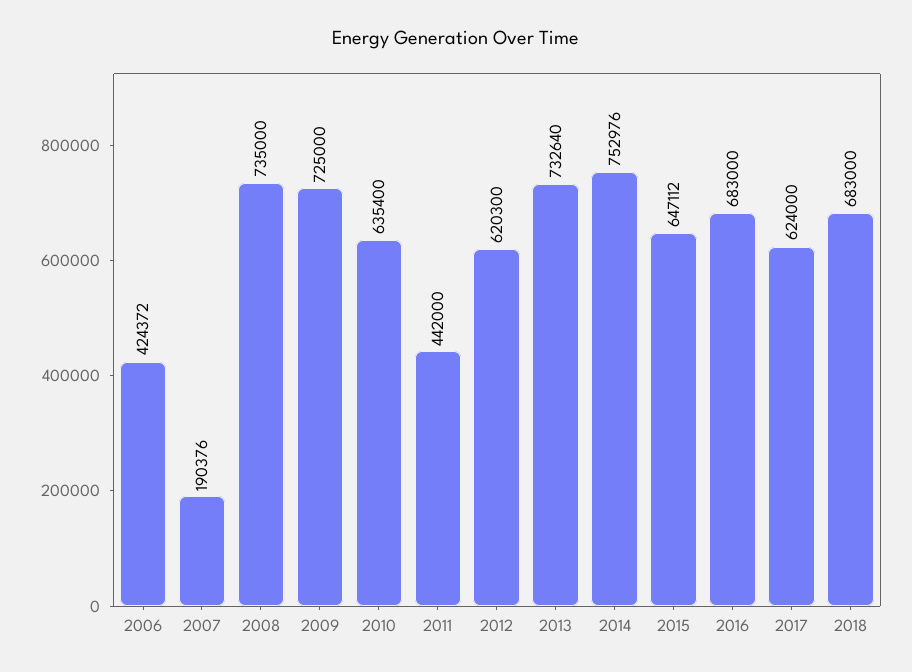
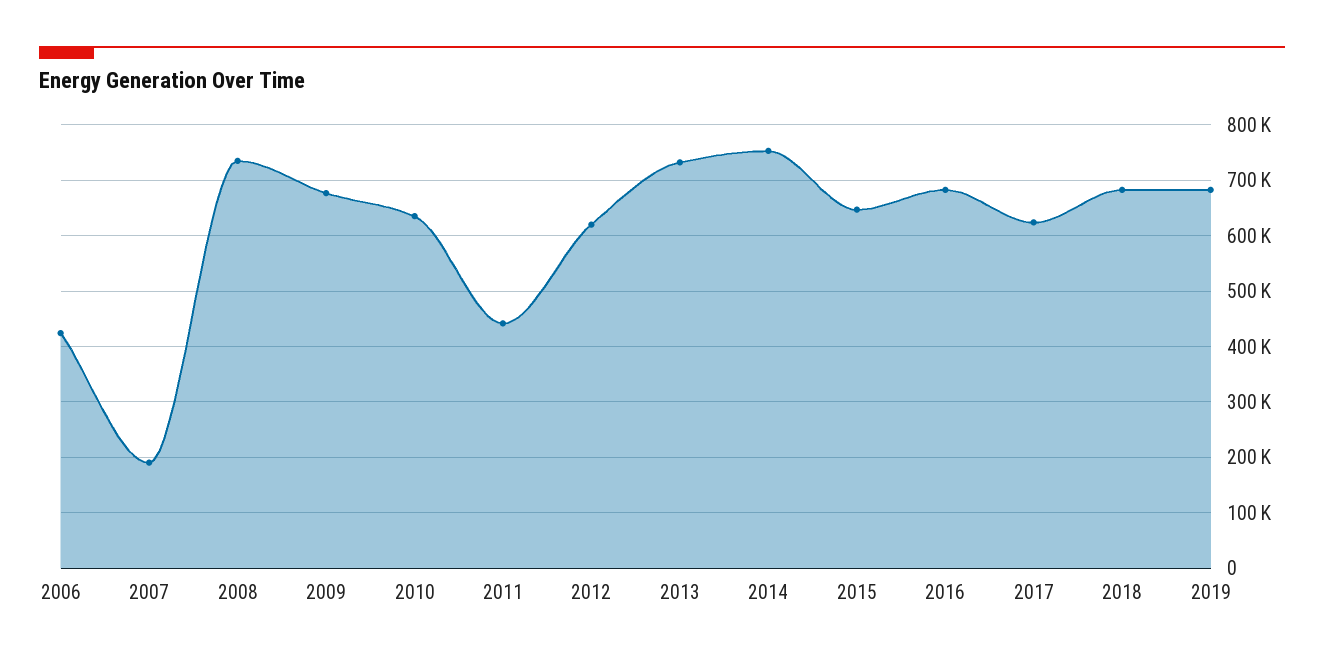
2009: 725000 -> 680000
2019: none -> 680000

